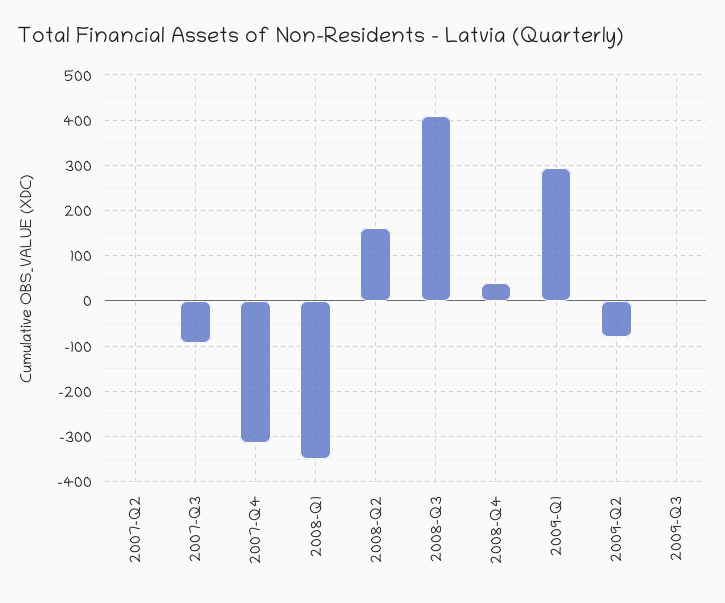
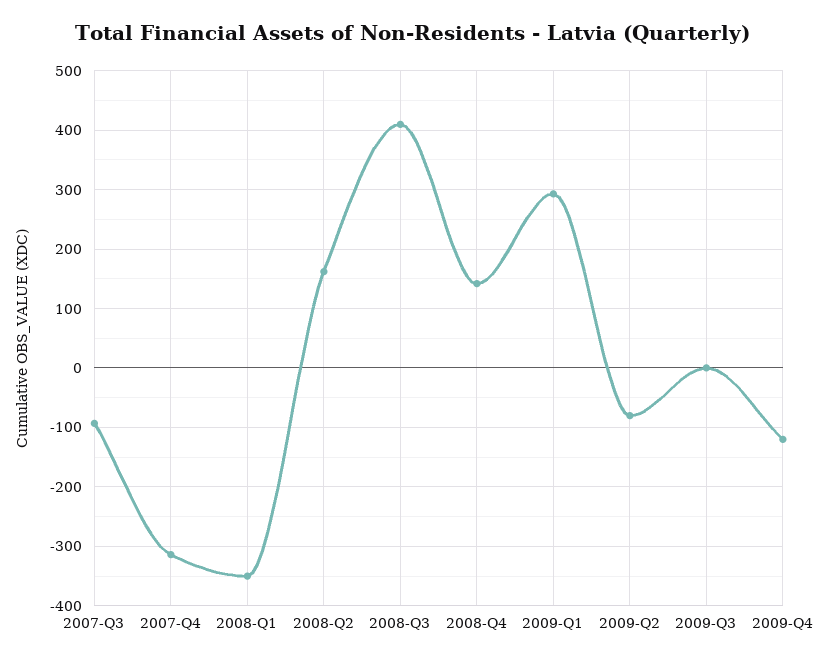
2007-Q2: 0 -> none
2008-Q4: 40 -> 140
2009-Q4: none -> -120

